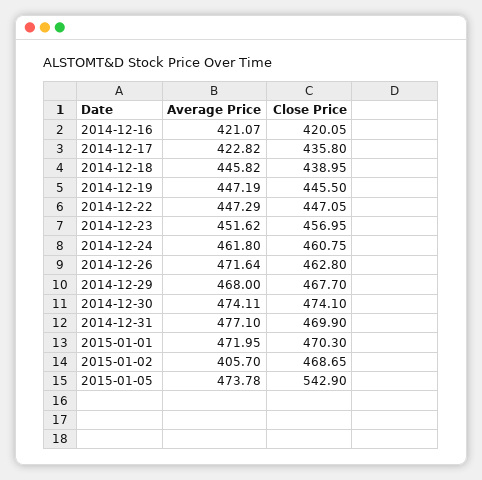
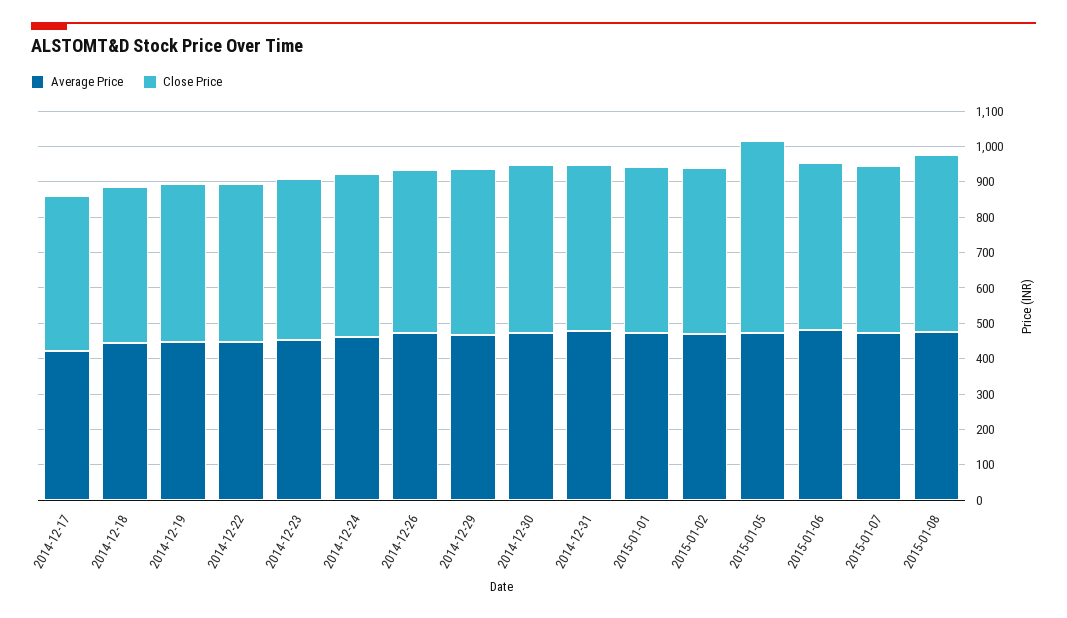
Average Price, 2014-12-16: 421.07 -> none
Close Price, 2014-12-16: 420.05 -> none
Average Price, 2015-01-02: 405.7 -> 475
Average Price, 2015-01-06: none -> 475
Close Price, 2015-01-06: none -> 475
Average Price, 2015-01-07: none -> 475
Close Price, 2015-01-07: none -> 475
Average Price, 2015-01-08: none -> 475
Close Price, 2015-01-08: none -> 500

